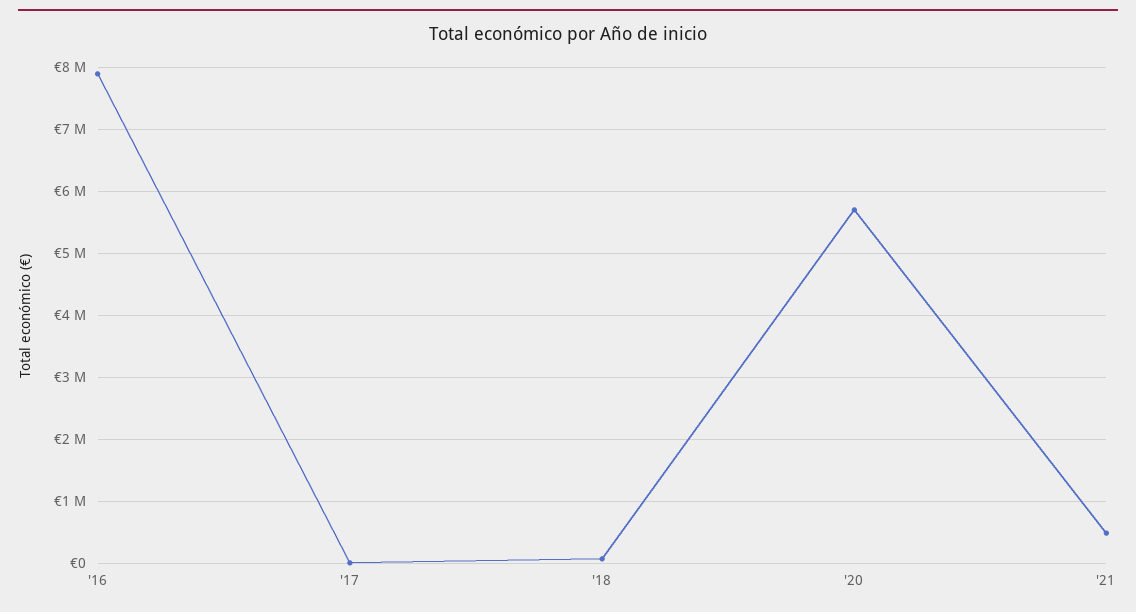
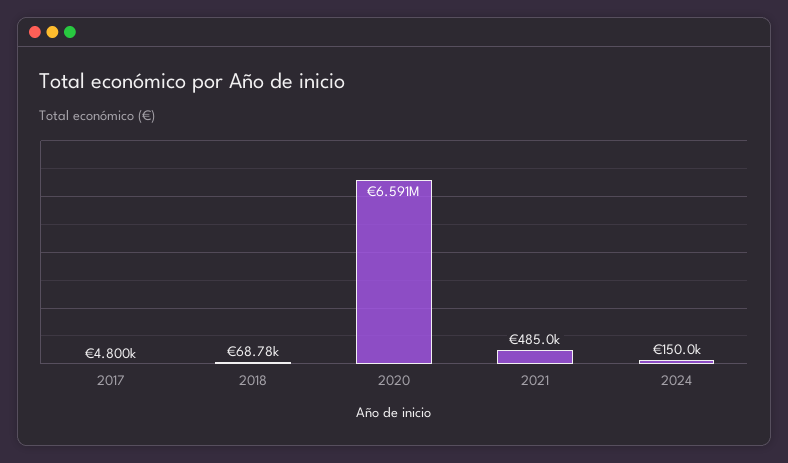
'16: 7900000 -> none
'20: 5700000 -> 6591000
2024: none -> 150000

